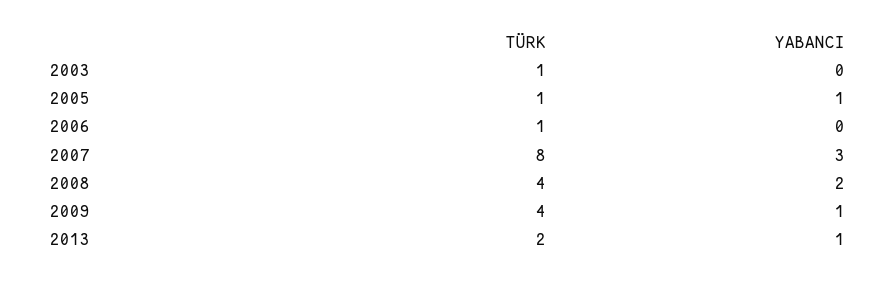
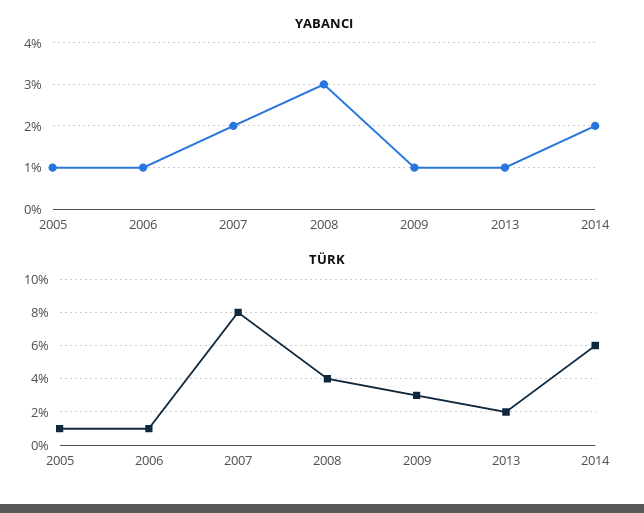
TÜRK, 2003: 1 -> none
YABANCI, 2003: 0 -> none
YABANCI, 2006: 0 -> 1
YABANCI, 2007: 3 -> 2
YABANCI, 2008: 2 -> 3
TÜRK, 2009: 4 -> 3
YABANCI, 2014: none -> 2
TÜRK, 2014: none -> 6

